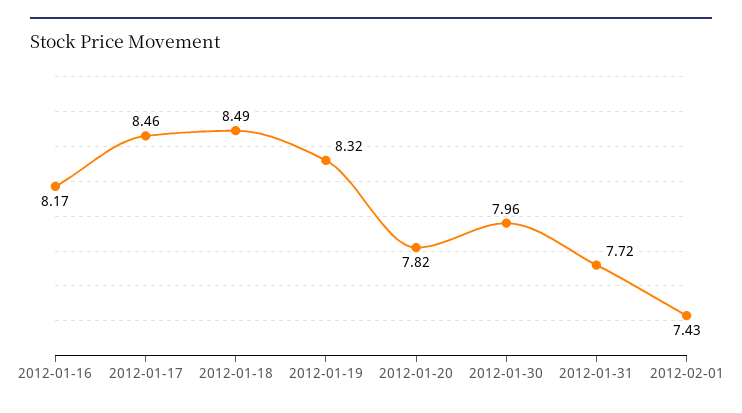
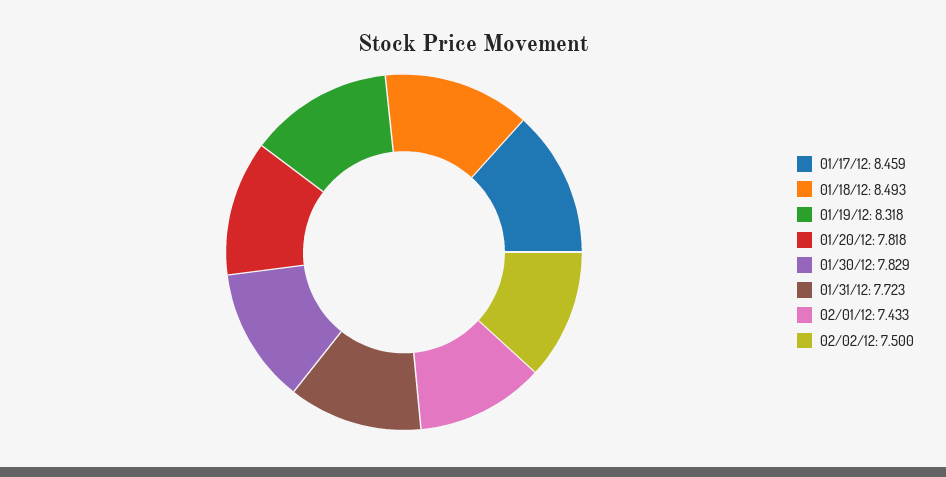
2012-01-16: 8.17 -> none
2012-01-30: 7.96 -> 7.829
02/02/12: none -> 7.5

